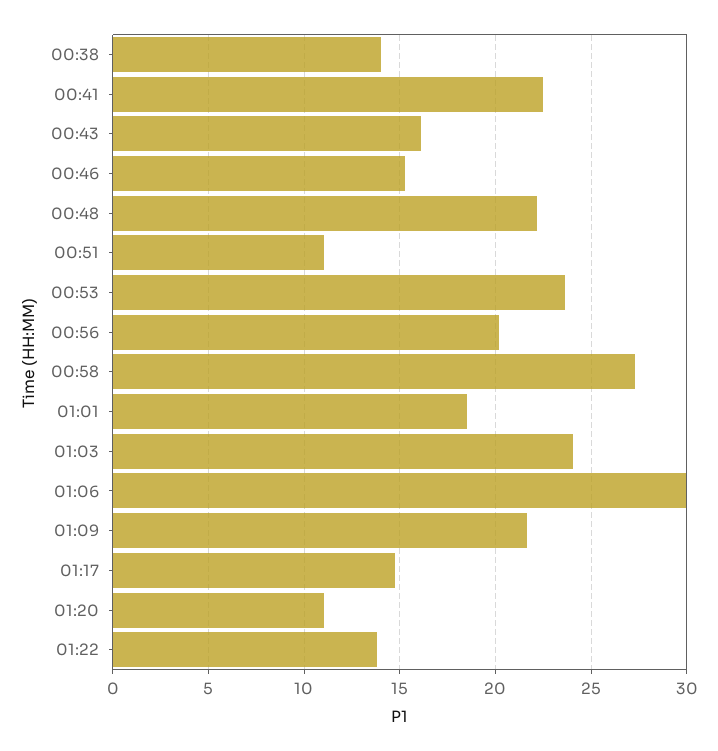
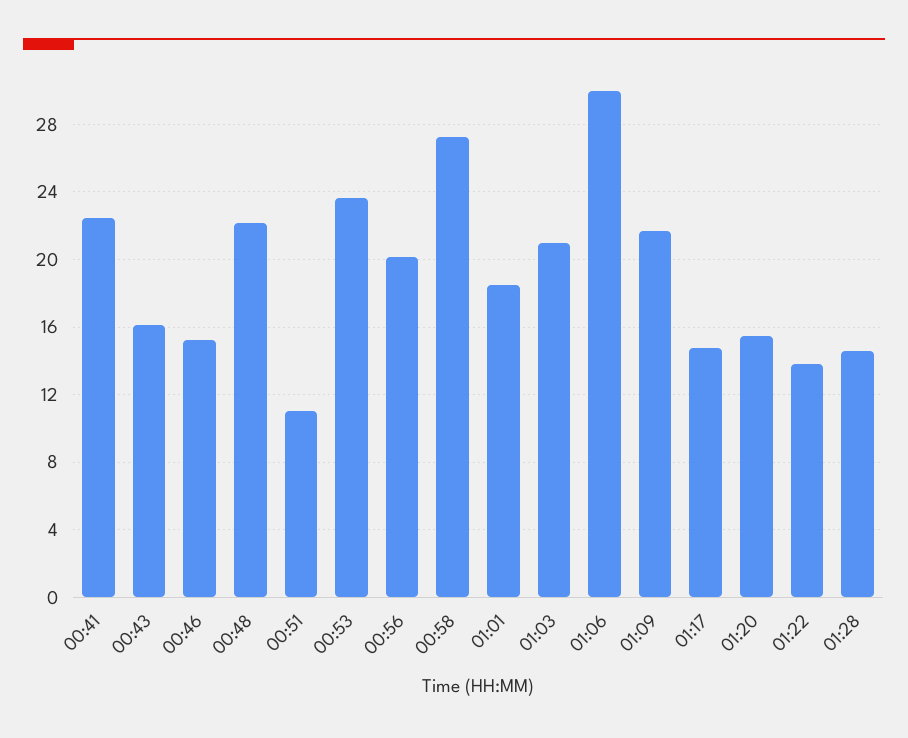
00:38: 14 -> none
01:03: 24 -> 21
01:20: 11 -> 15.5
01:28: none -> 14.5

